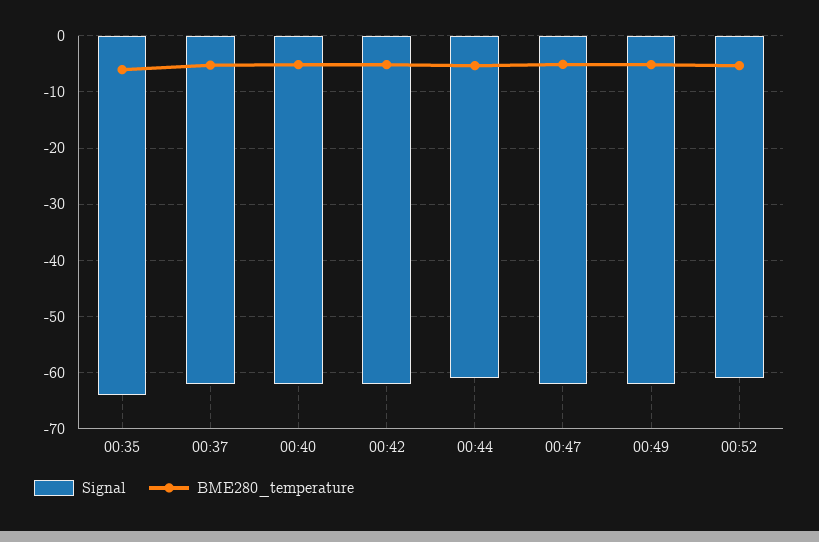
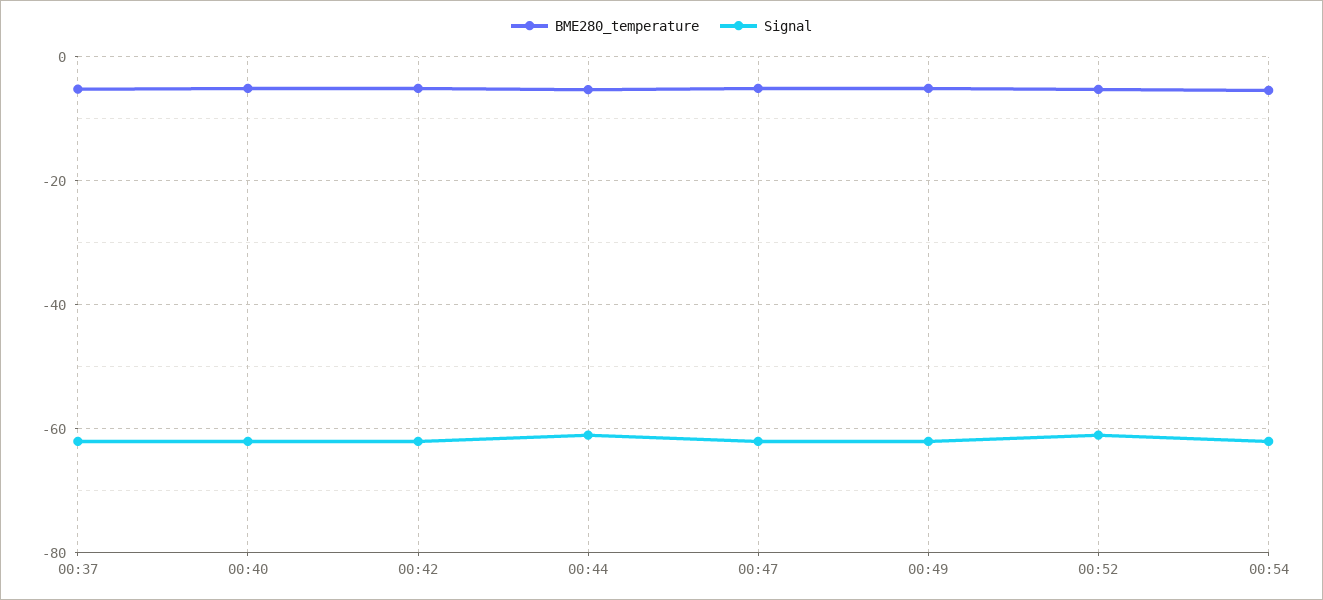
Signal, 00:35: -64 -> none
BME280_temperature, 00:35: -6 -> none
BME280_temperature, 00:54: none -> -6
Signal, 00:54: none -> -62

